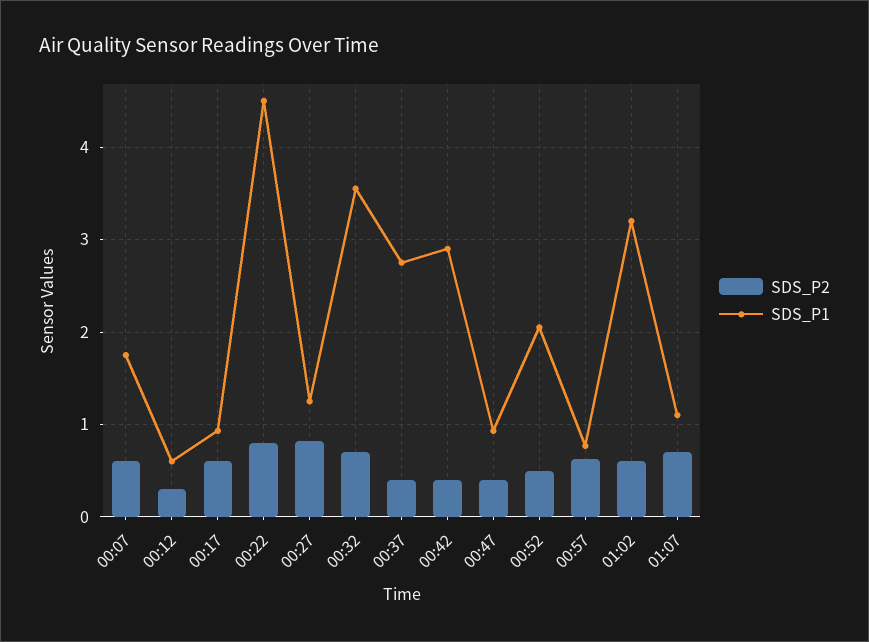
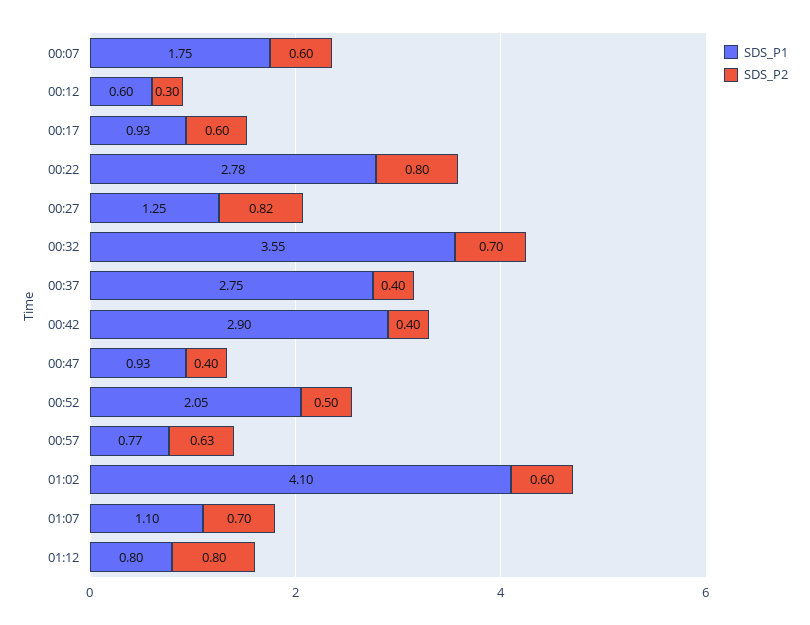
SDS_P1, 00:22: 4.5 -> 2.78
SDS_P1, 01:02: 3.2 -> 4.1
SDS_P1, 01:12: none -> 0.8
SDS_P2, 01:12: none -> 0.8

